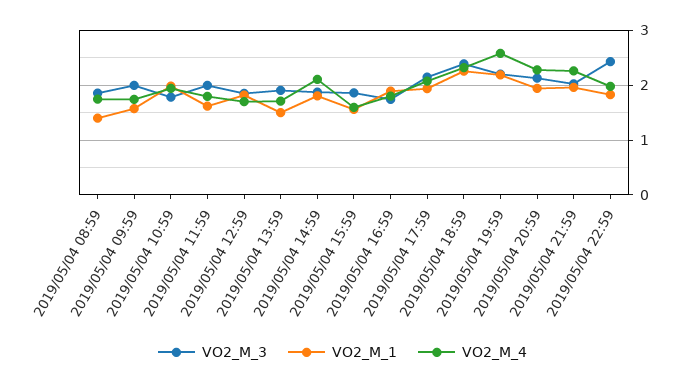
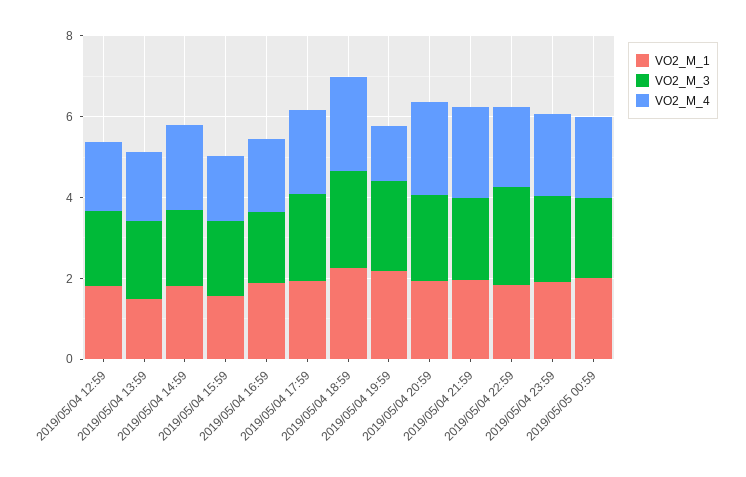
VO2_M_3, 2019/05/04 08:59: 1.8 -> none
VO2_M_1, 2019/05/04 08:59: 1.4 -> none
VO2_M_4, 2019/05/04 08:59: 1.8 -> none
VO2_M_3, 2019/05/04 09:59: 2 -> none
VO2_M_1, 2019/05/04 09:59: 1.6 -> none
VO2_M_4, 2019/05/04 09:59: 1.8 -> none
VO2_M_3, 2019/05/04 10:59: 1.8 -> none
VO2_M_1, 2019/05/04 10:59: 2 -> none
VO2_M_4, 2019/05/04 10:59: 2 -> none
VO2_M_3, 2019/05/04 11:59: 2 -> none
VO2_M_1, 2019/05/04 11:59: 1.6 -> none
VO2_M_4, 2019/05/04 11:59: 1.8 -> none
VO2_M_4, 2019/05/04 19:59: 2.6 -> 1.5
VO2_M_1, 2019/05/04 23:59: none -> 2
VO2_M_3, 2019/05/04 23:59: none -> 2
VO2_M_4, 2019/05/04 23:59: none -> 2
VO2_M_1, 2019/05/05 00:59: none -> 2
VO2_M_3, 2019/05/05 00:59: none -> 2
VO2_M_4, 2019/05/05 00:59: none -> 2

